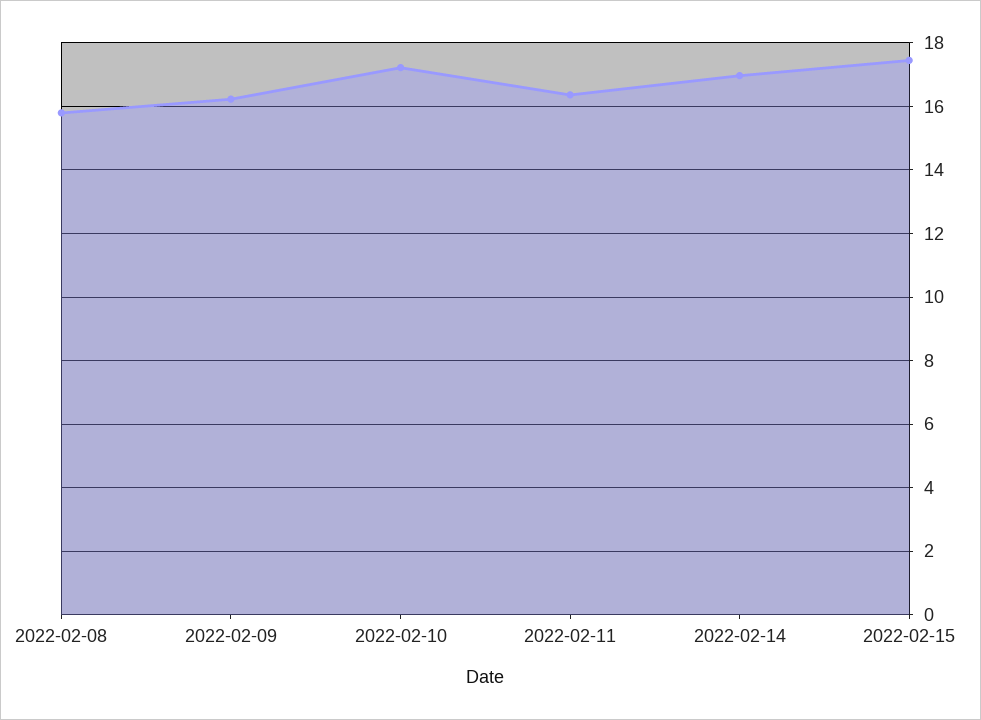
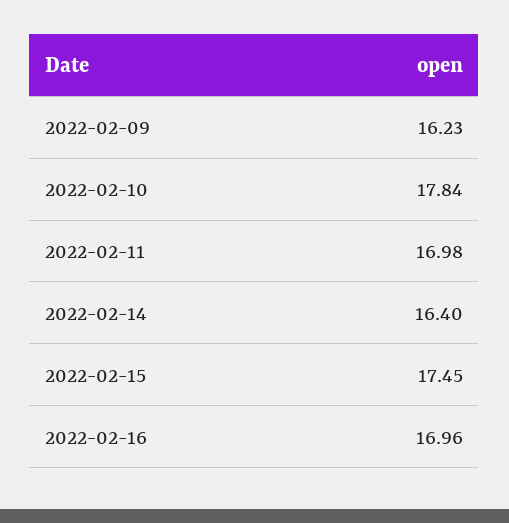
2022-02-08: 15.8 -> none
2022-02-10: 17.2 -> 17.84
2022-02-11: 16.4 -> 16.98
2022-02-14: 17 -> 16.4
2022-02-16: none -> 16.96

